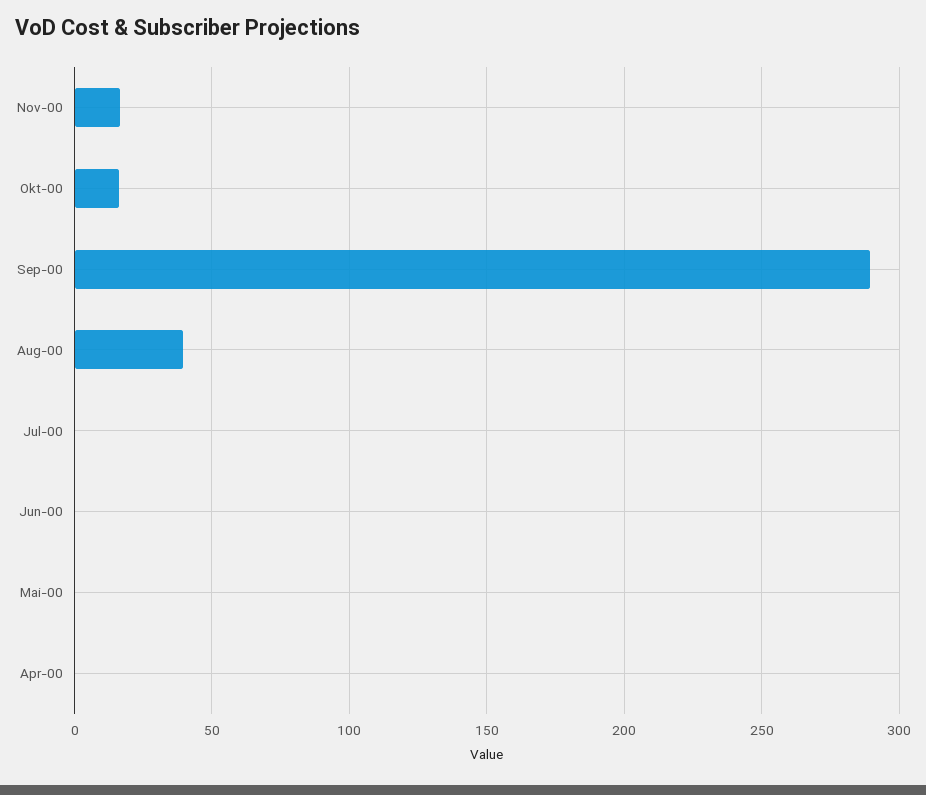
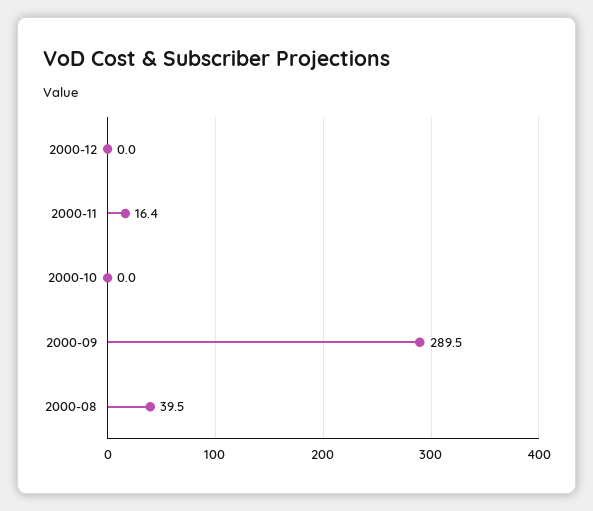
Okt-00: 15 -> 0
Jul-00: 0 -> none
Jun-00: 0 -> none
Mai-00: 0 -> none
Apr-00: 0 -> none
2000-12: none -> 0

